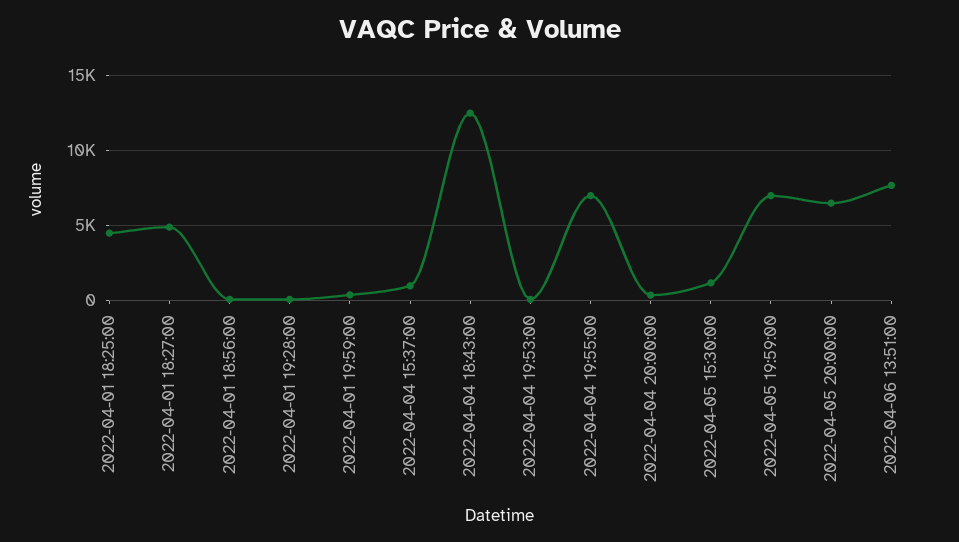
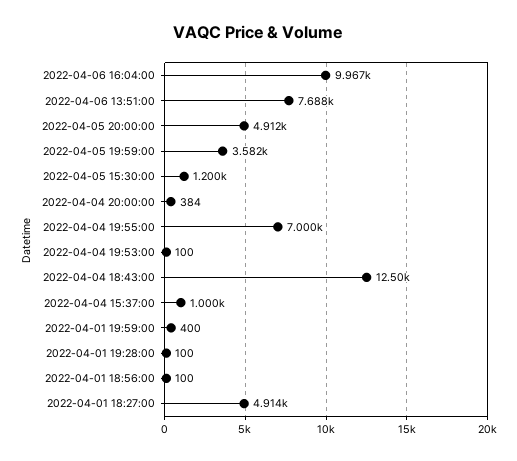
2022-04-01 18:25:00: 4500 -> none
2022-04-05 19:59:00: 7000 -> 3582
2022-04-05 20:00:00: 6500 -> 4912
2022-04-06 16:04:00: none -> 9967

